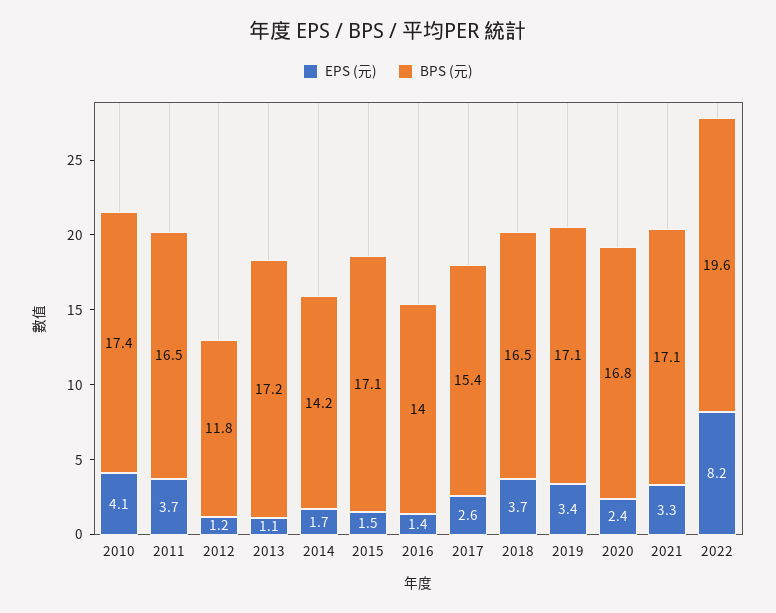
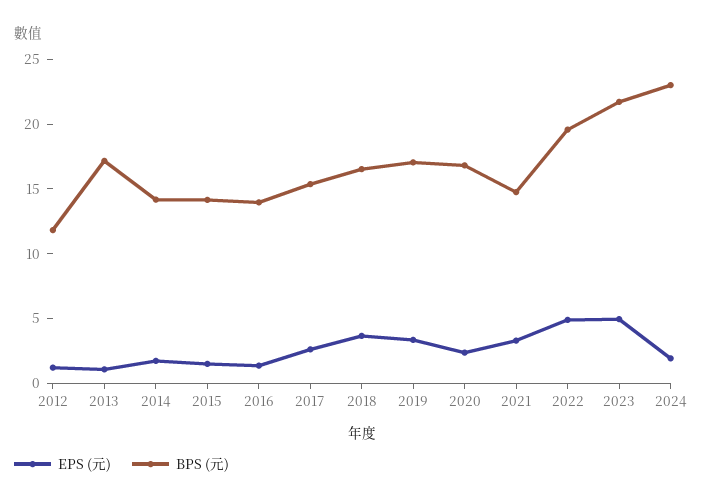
EPS (元), 2010: 4.1 -> none
BPS (元), 2010: 17.4 -> none
EPS (元), 2011: 3.7 -> none
BPS (元), 2011: 16.5 -> none
BPS (元), 2015: 17.1 -> 14
BPS (元), 2021: 17.1 -> 15
EPS (元), 2022: 8.2 -> 5
EPS (元), 2023: none -> 5
BPS (元), 2023: none -> 22
EPS (元), 2024: none -> 2
BPS (元), 2024: none -> 23

